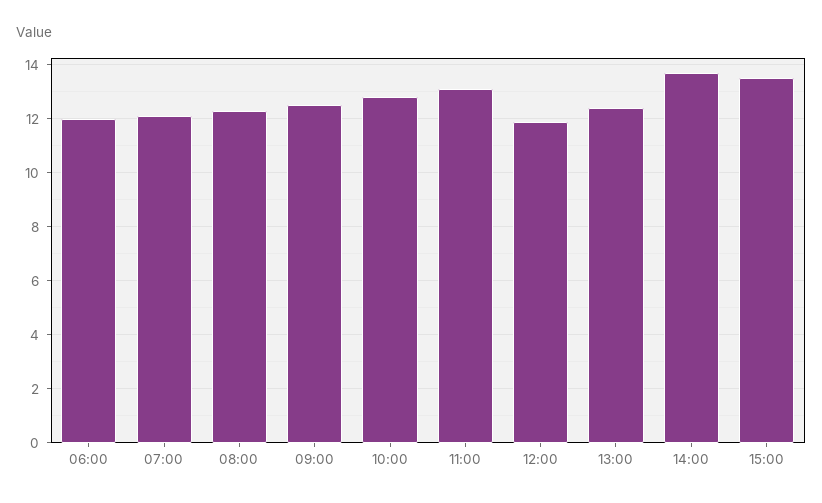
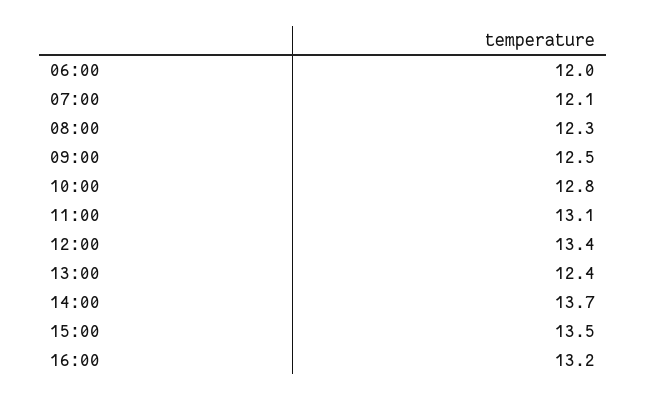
12:00: 12 -> 13.4
16:00: none -> 13.2

